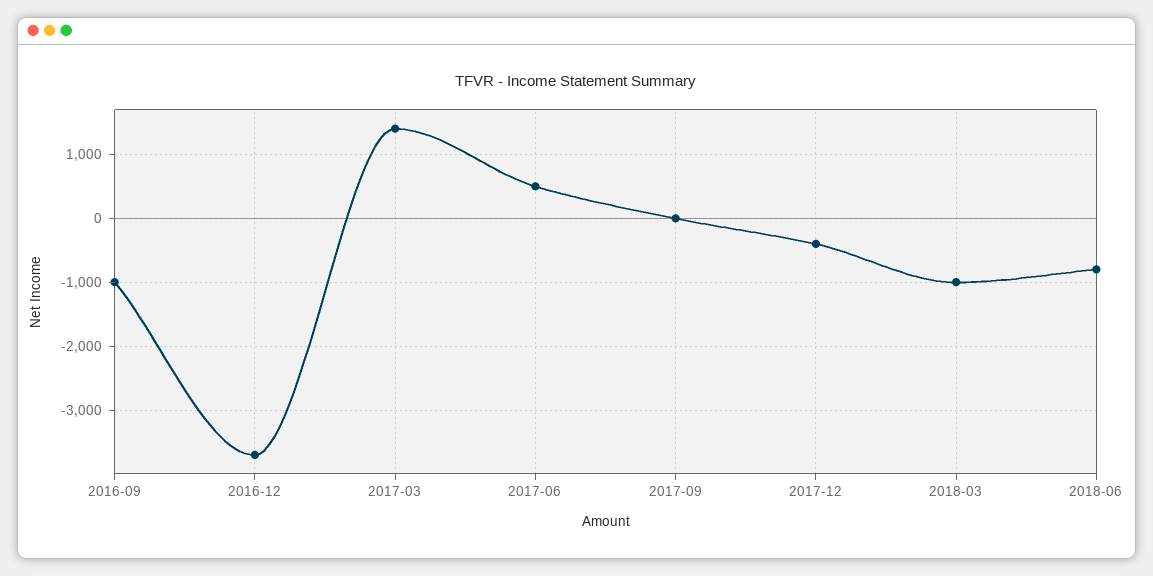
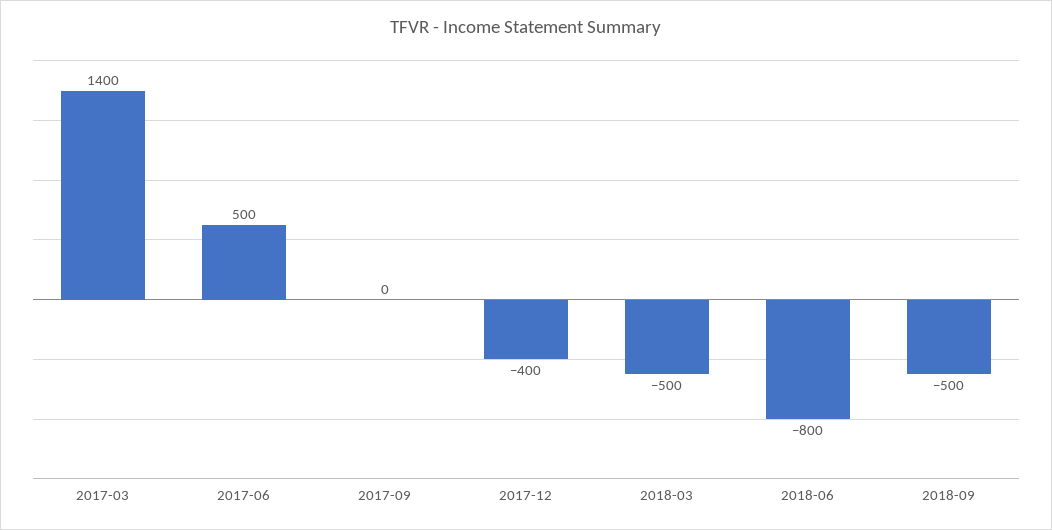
2016-09: -1000 -> none
2016-12: -3700 -> none
2018-03: -1000 -> -500
2018-09: none -> -500

